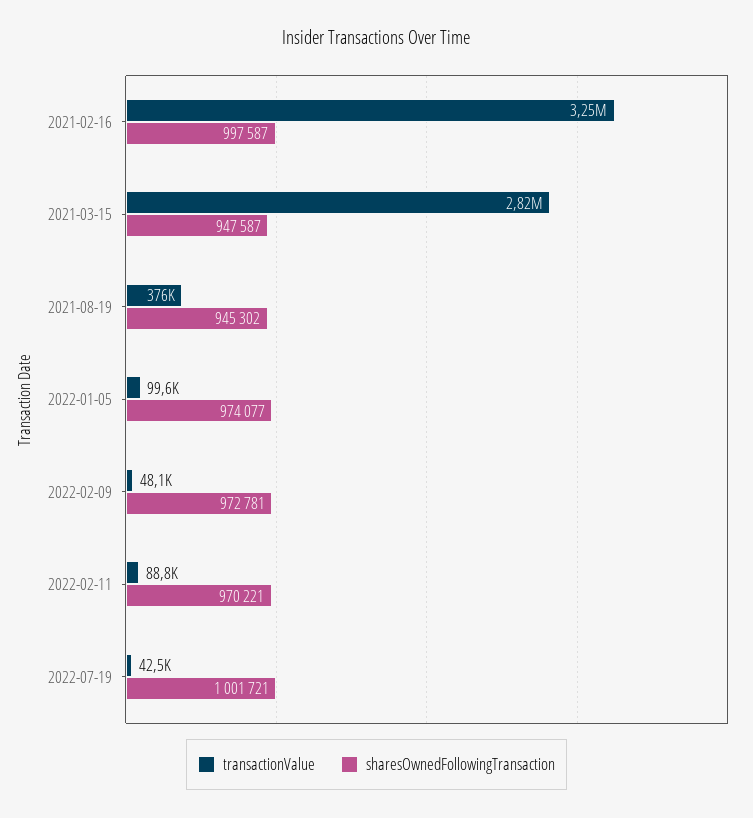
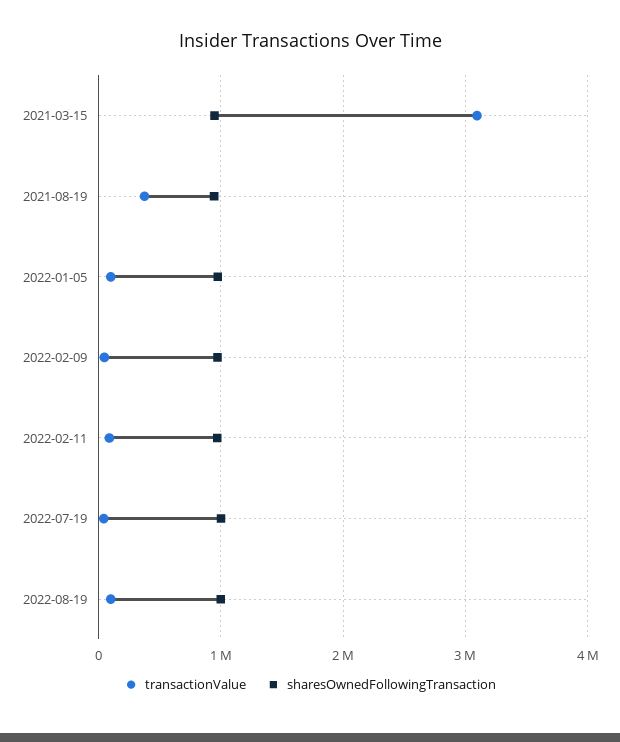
transactionValue, 2021-02-16: 3250000 -> none
sharesOwnedFollowingTransaction, 2021-02-16: 997587 -> none
transactionValue, 2021-03-15: 2820000 -> 3100000
transactionValue, 2022-08-19: none -> 100000
sharesOwnedFollowingTransaction, 2022-08-19: none -> 1000000

